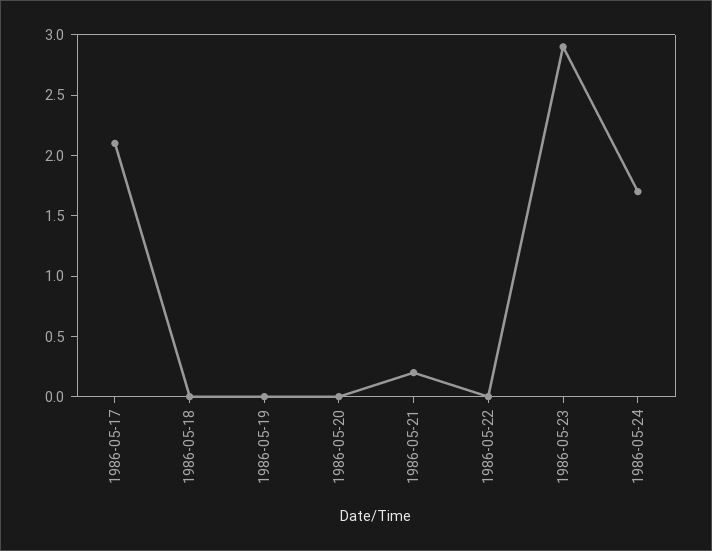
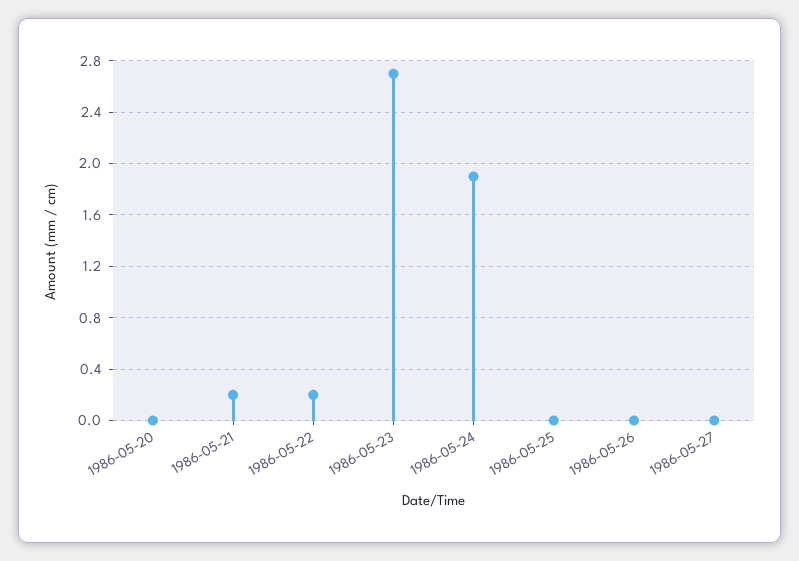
1986-05-17: 2.1 -> none
1986-05-18: 0 -> none
1986-05-19: 0 -> none
1986-05-22: 0 -> 0.2
1986-05-23: 2.9 -> 2.7
1986-05-24: 1.7 -> 1.9
1986-05-25: none -> 0
1986-05-26: none -> 0
1986-05-27: none -> 0

